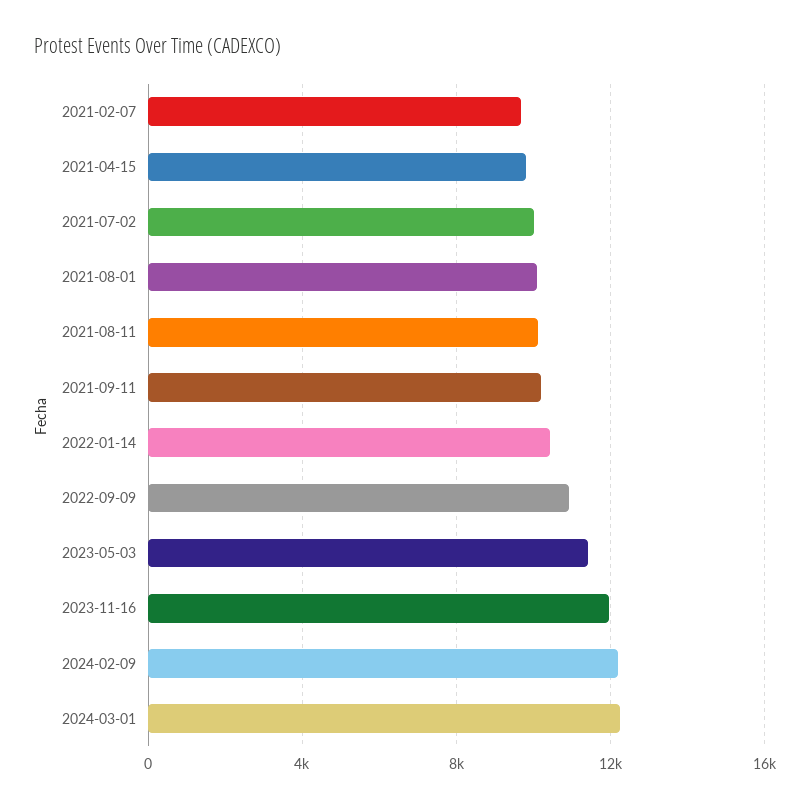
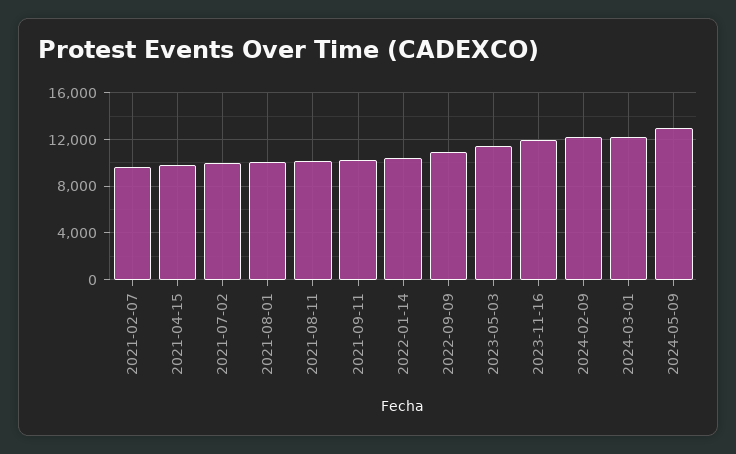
2024-05-09: none -> 13000

